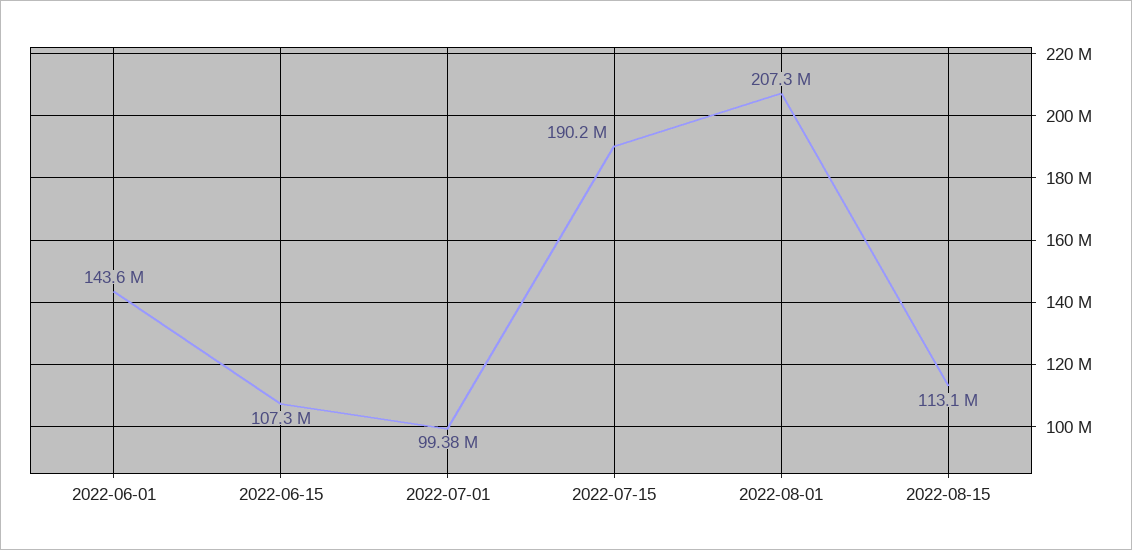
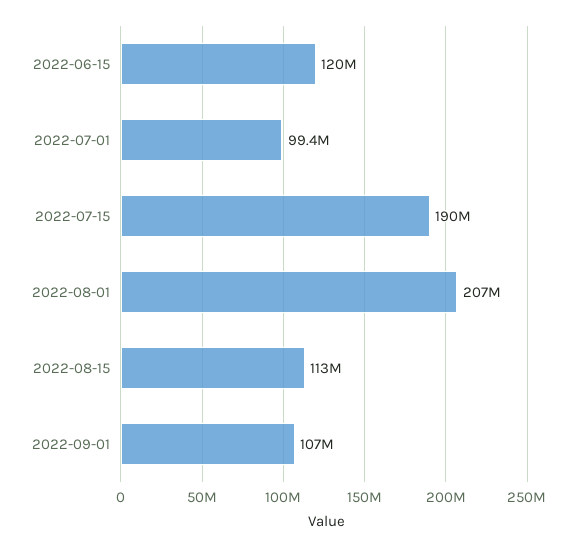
2022-06-01: 143600000 -> none
2022-06-15: 107300000 -> 120000000
2022-09-01: none -> 107000000

